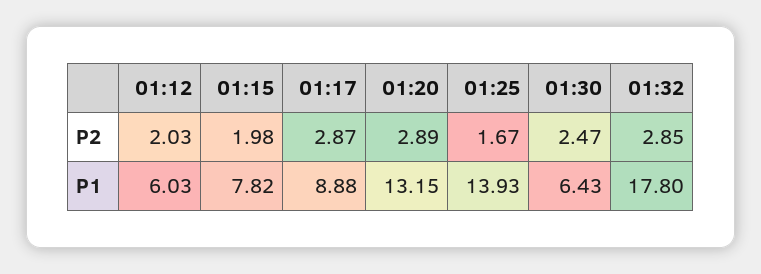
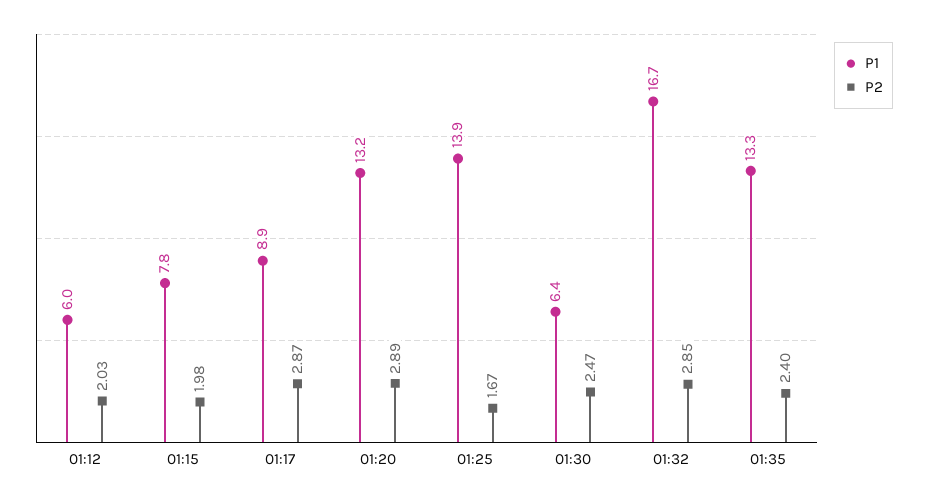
P1, 01:32: 17.8 -> 16.7
P1, 01:35: none -> 13.3
P2, 01:35: none -> 2.4

